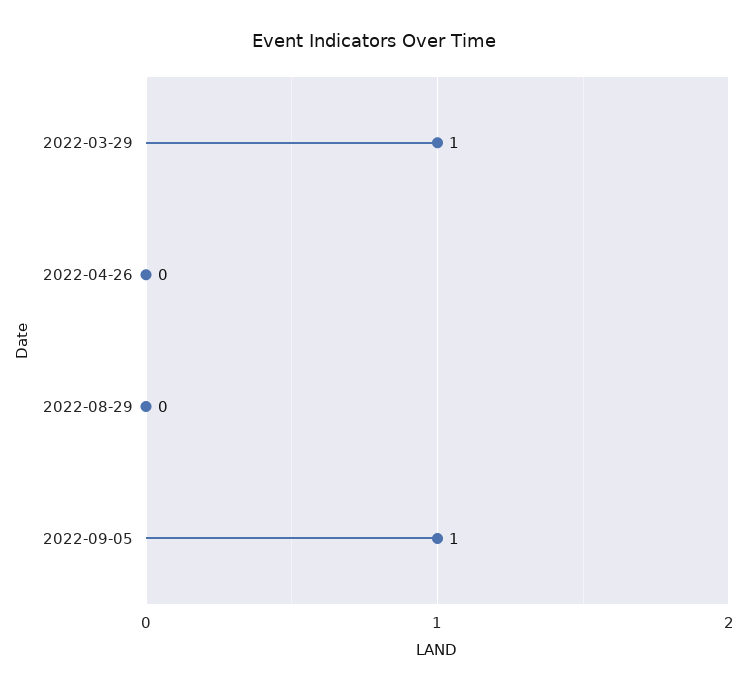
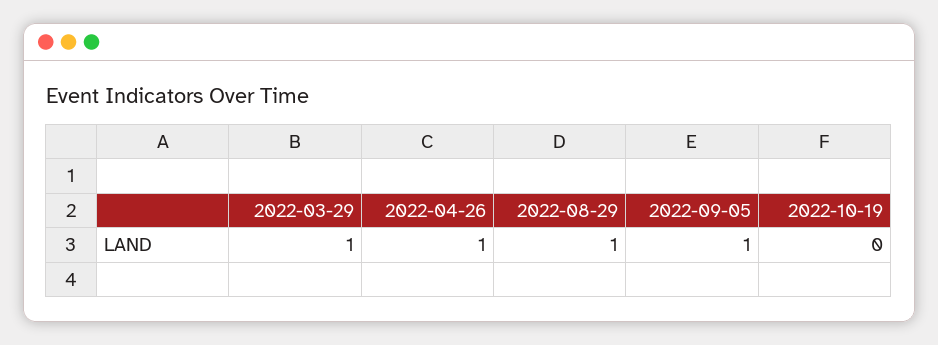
2022-04-26: 0 -> 1
2022-08-29: 0 -> 1
2022-10-19: none -> 0

